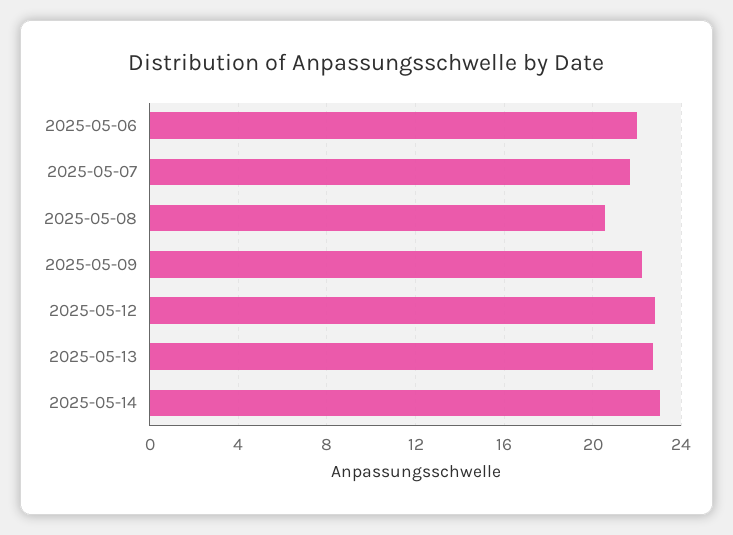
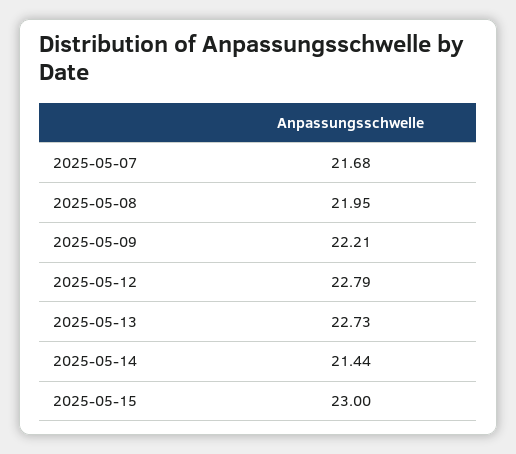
2025-05-06: 22 -> none
2025-05-08: 20.5 -> 21.95
2025-05-14: 23 -> 21.44
2025-05-15: none -> 23

